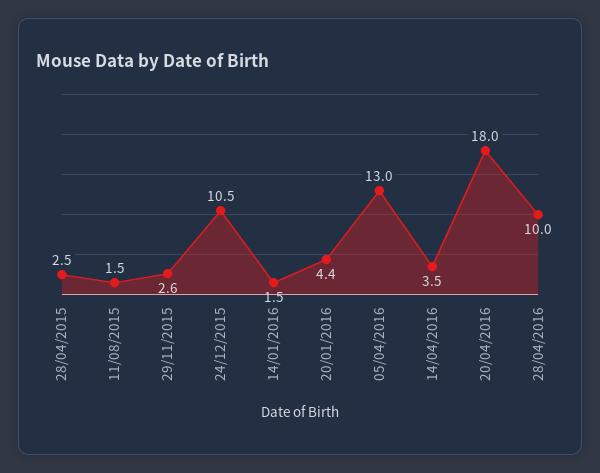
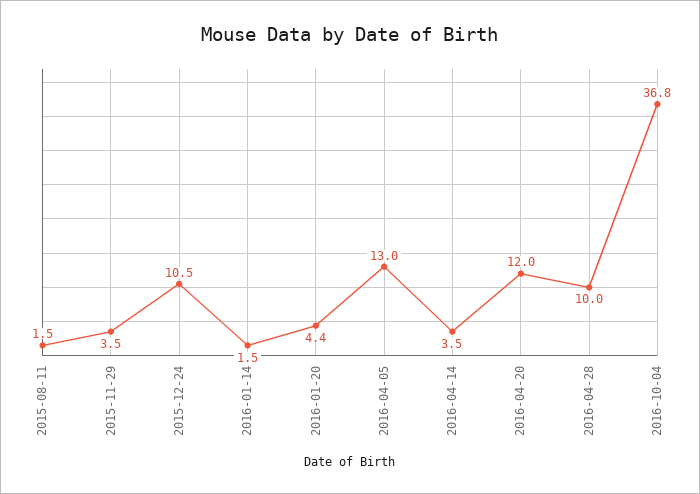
28/04/2015: 2.5 -> none
29/11/2015: 2.6 -> 3.5
20/04/2016: 18 -> 12
2016-10-04: none -> 36.8

